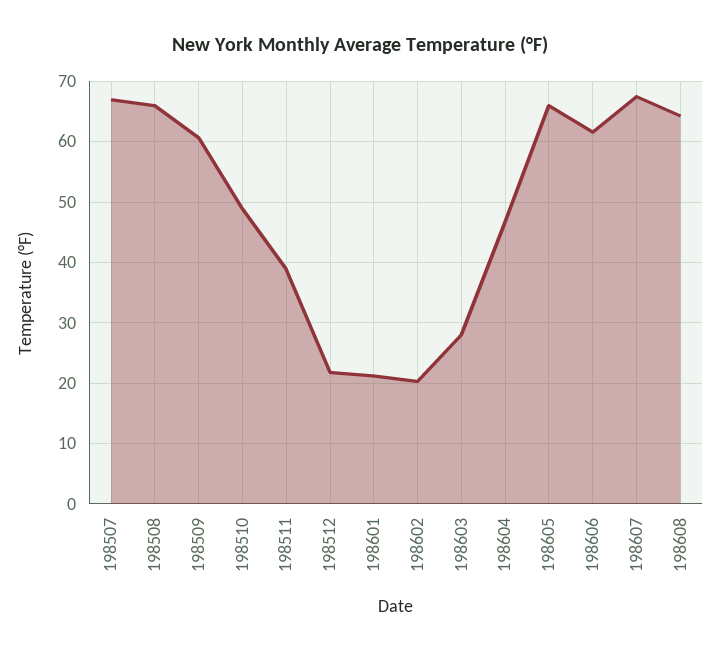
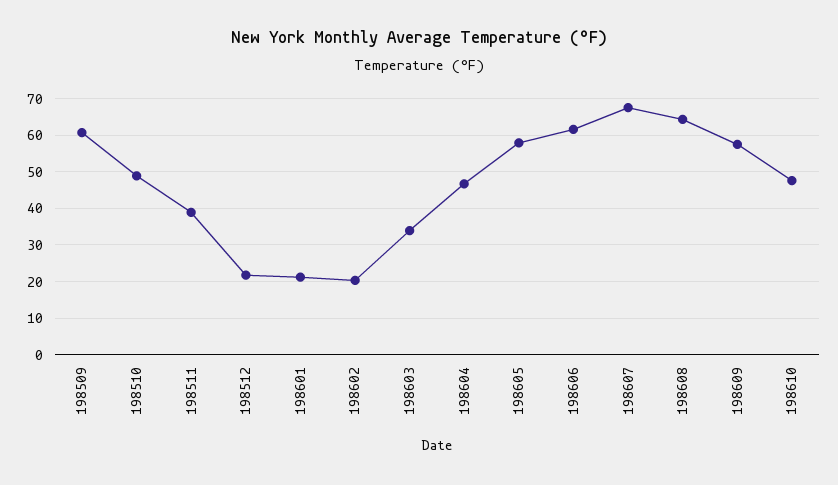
198507: 67 -> none
198508: 66 -> none
198603: 28 -> 34
198605: 66 -> 58
198609: none -> 58
198610: none -> 48

